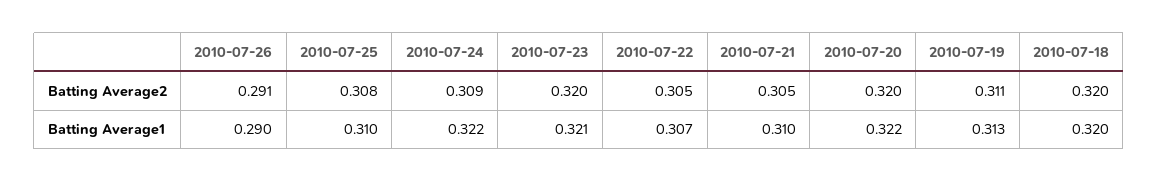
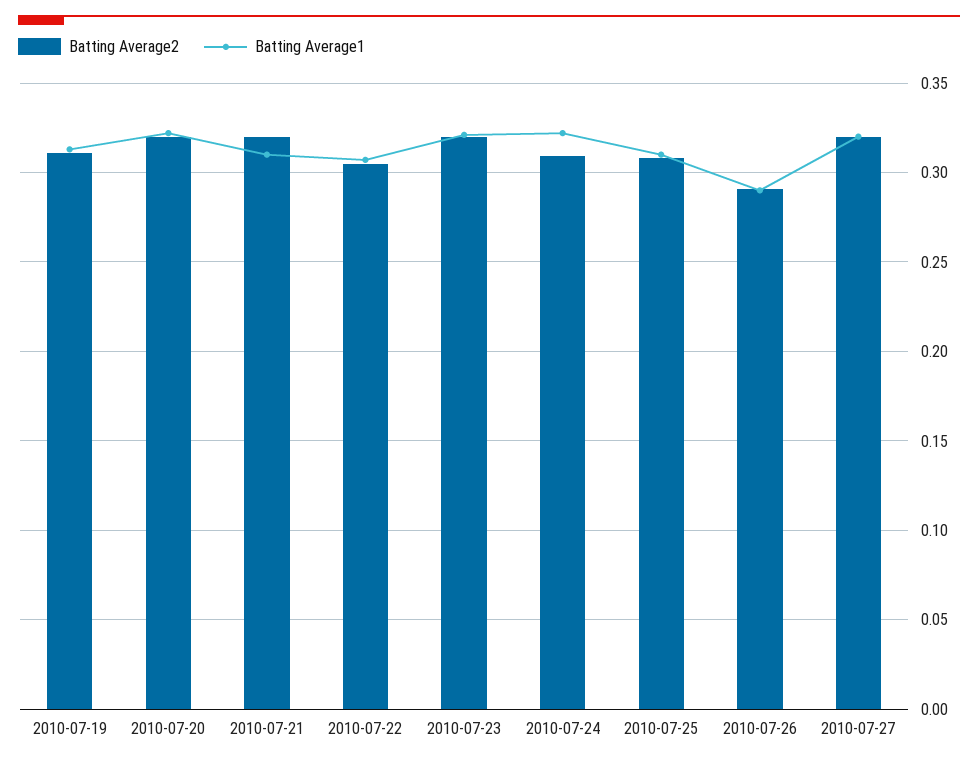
Batting Average2, 2010-07-21: 0.305 -> 0.32
Batting Average2, 2010-07-18: 0.32 -> none
Batting Average1, 2010-07-18: 0.32 -> none
Batting Average2, 2010-07-27: none -> 0.32
Batting Average1, 2010-07-27: none -> 0.32

